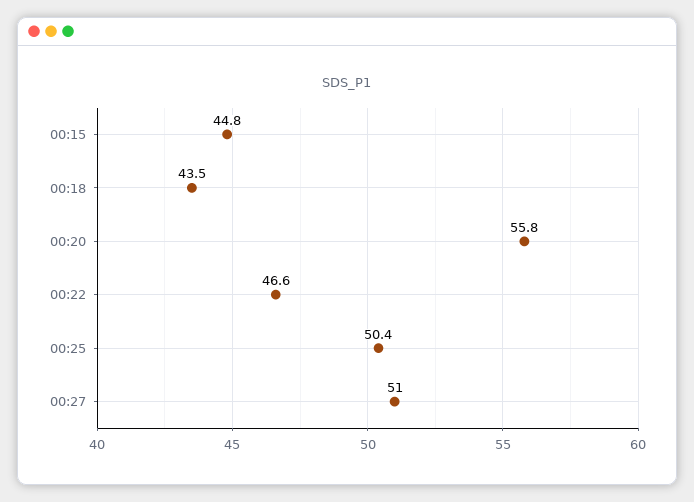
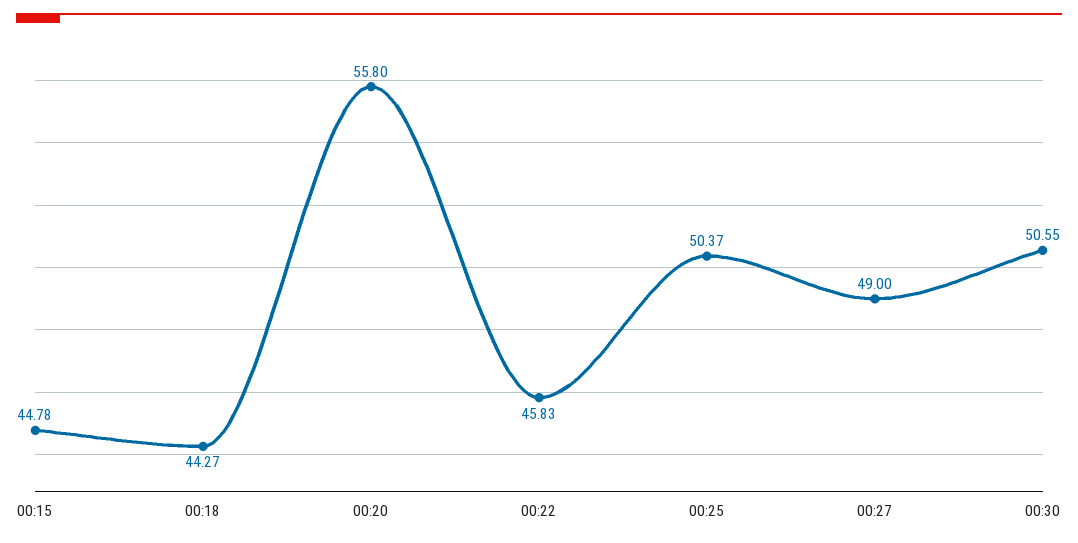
00:18: 43.5 -> 44.27
00:22: 46.6 -> 45.83
00:27: 51 -> 49
00:30: none -> 50.55

